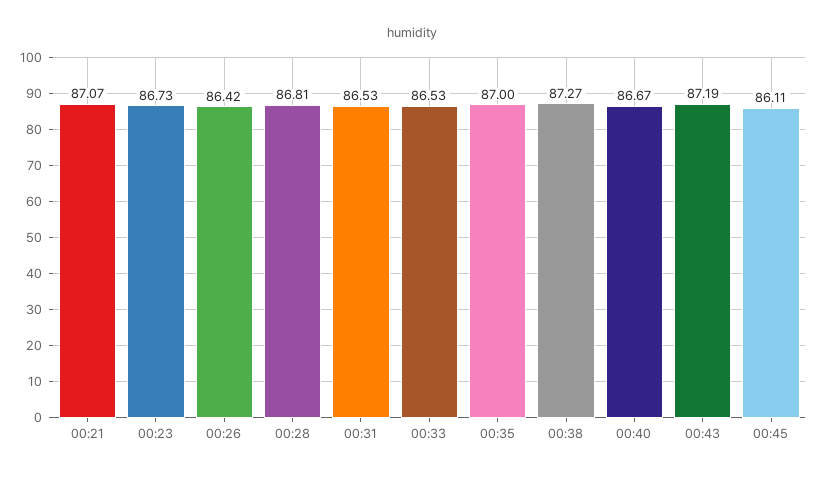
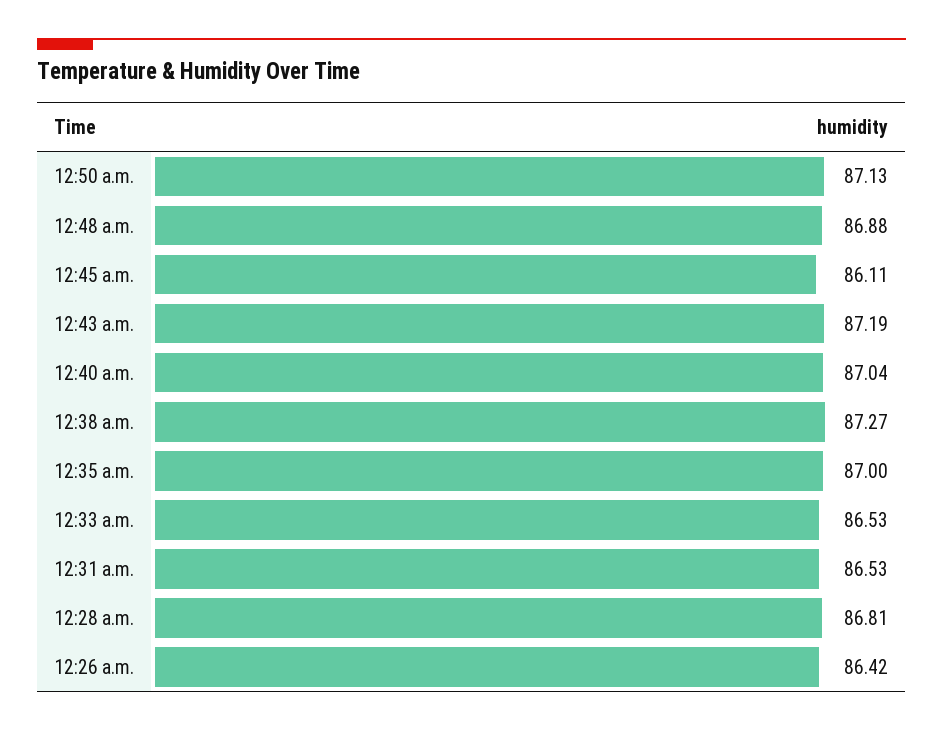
00:21: 87.07 -> none
00:23: 86.73 -> none
00:40: 86.67 -> 87.04
12:50 a.m.: none -> 87.13
12:48 a.m.: none -> 86.88

